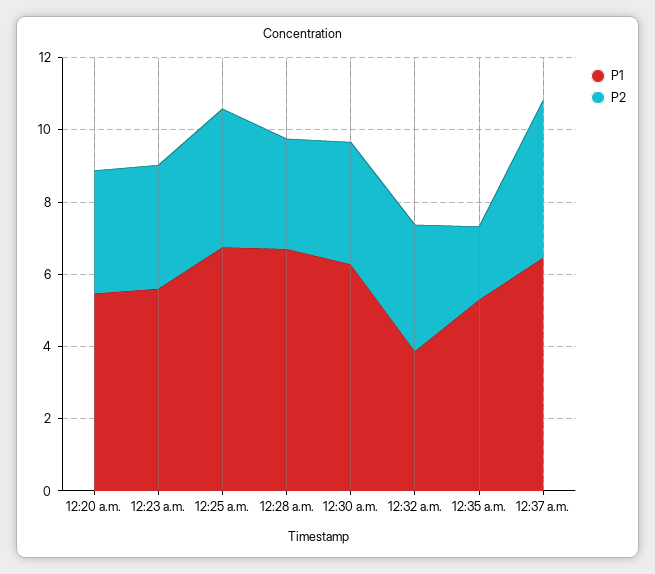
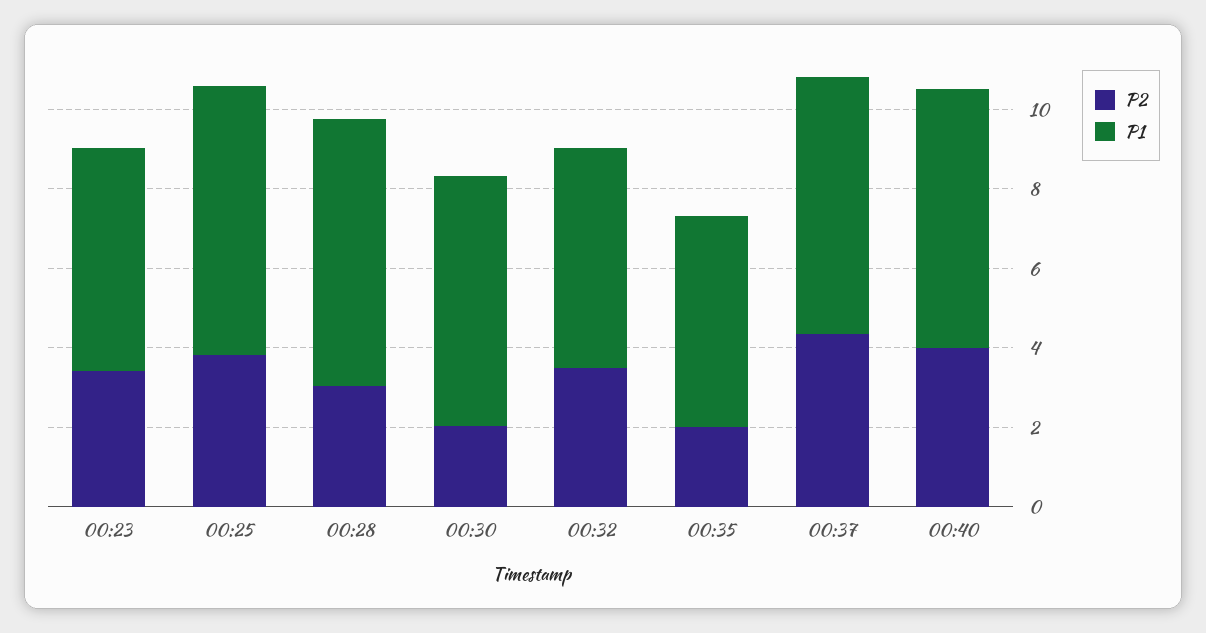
P1, 12:20 a.m.: 5.5 -> none
P2, 12:20 a.m.: 3.5 -> none
P2, 12:30 a.m.: 3.5 -> 2
P1, 12:32 a.m.: 4 -> 5.5
P2, 00:40: none -> 4
P1, 00:40: none -> 6.5

